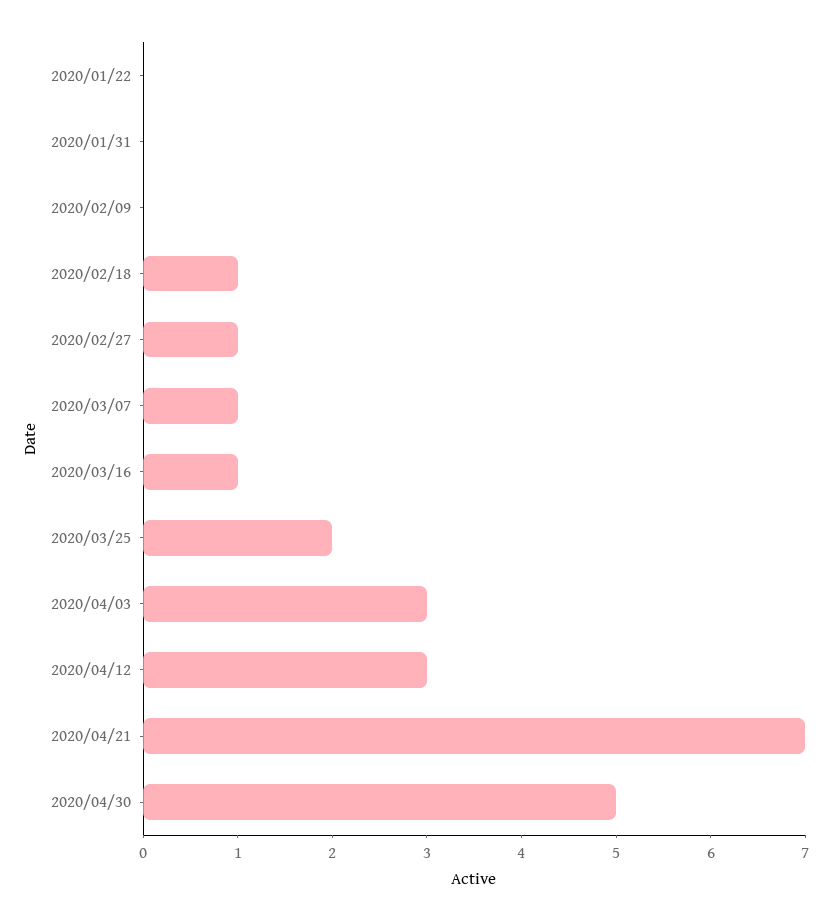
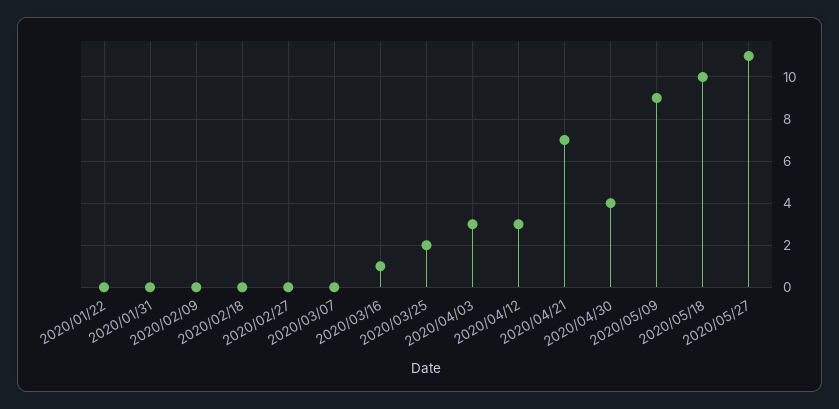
2020/02/18: 1 -> 0
2020/02/27: 1 -> 0
2020/03/07: 1 -> 0
2020/04/30: 5 -> 4
2020/05/09: none -> 9
2020/05/18: none -> 10
2020/05/27: none -> 11

